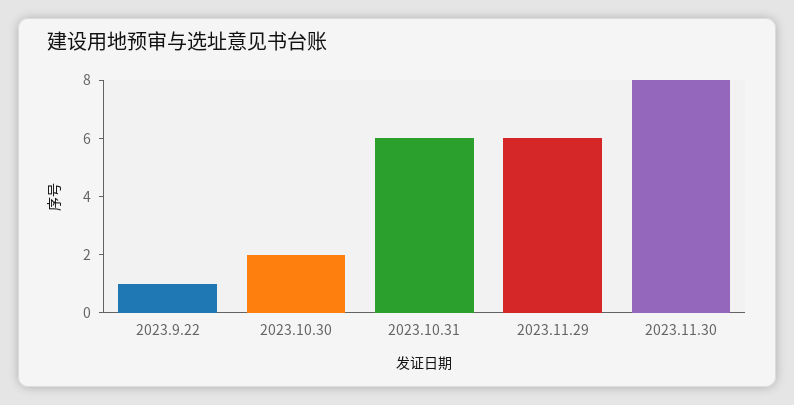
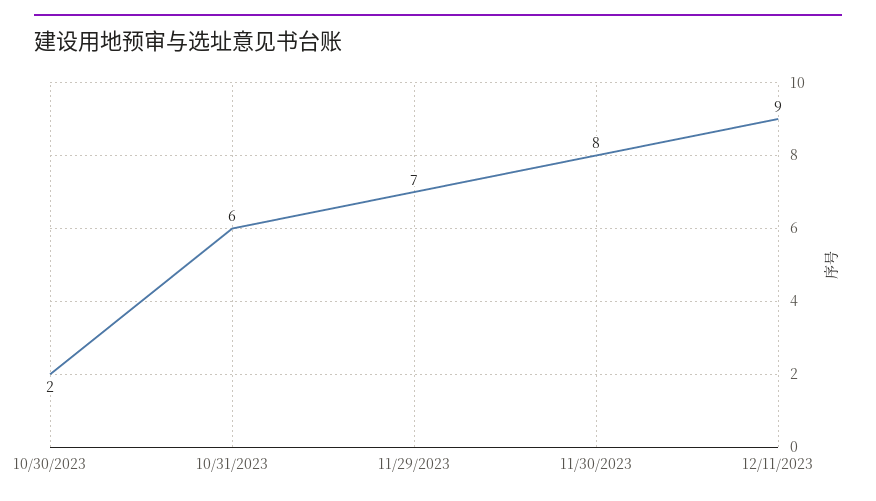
2023.9.22: 1 -> none
2023.11.29: 6 -> 7
12/11/2023: none -> 9

